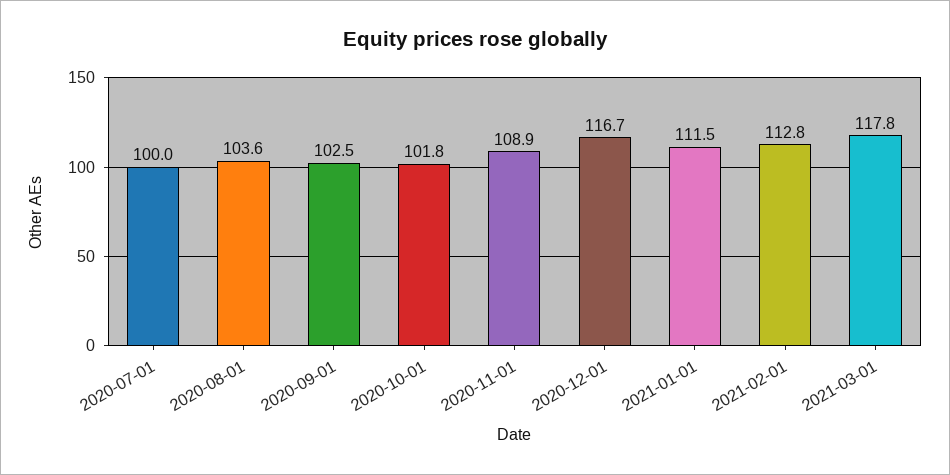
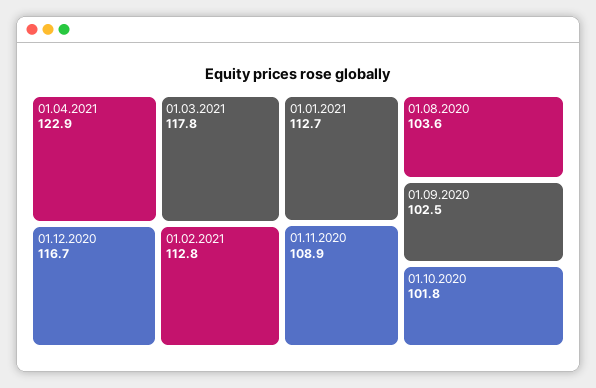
2020-07-01: 100 -> none
2021-01-01: 111.5 -> 112.7
01.04.2021: none -> 122.9

